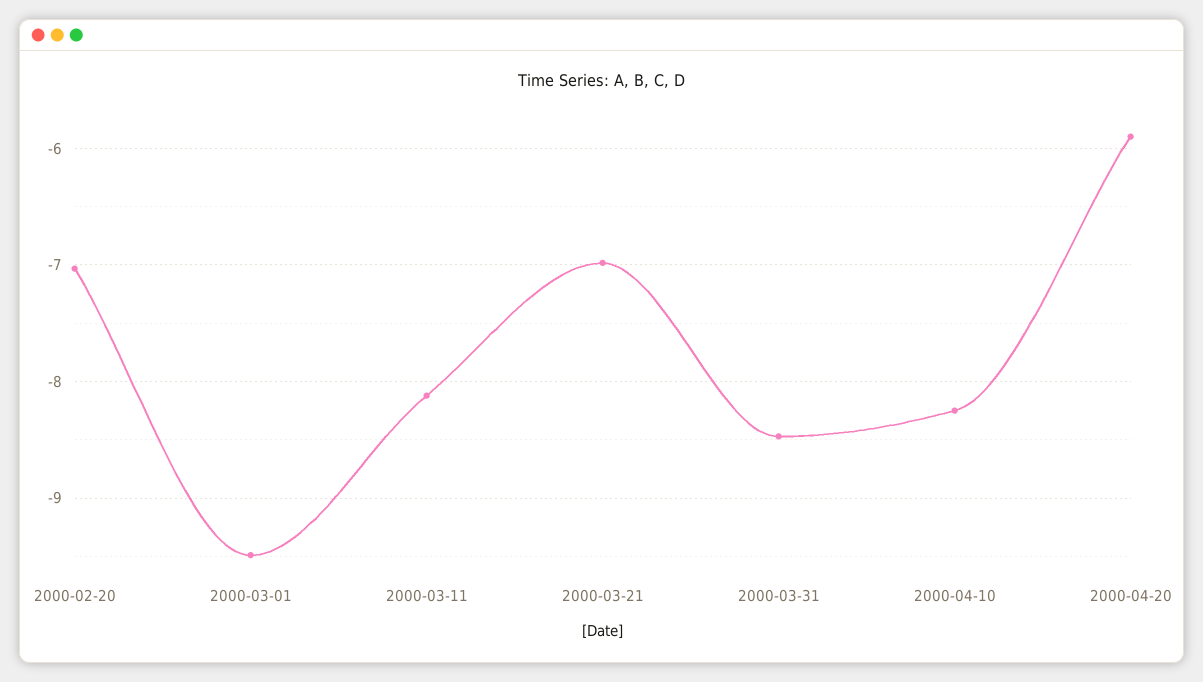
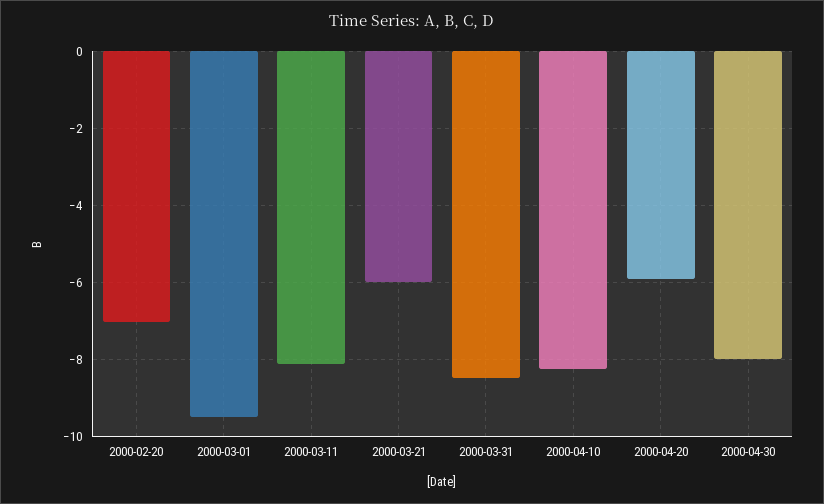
2000-03-21: -7 -> -6
2000-04-30: none -> -8

